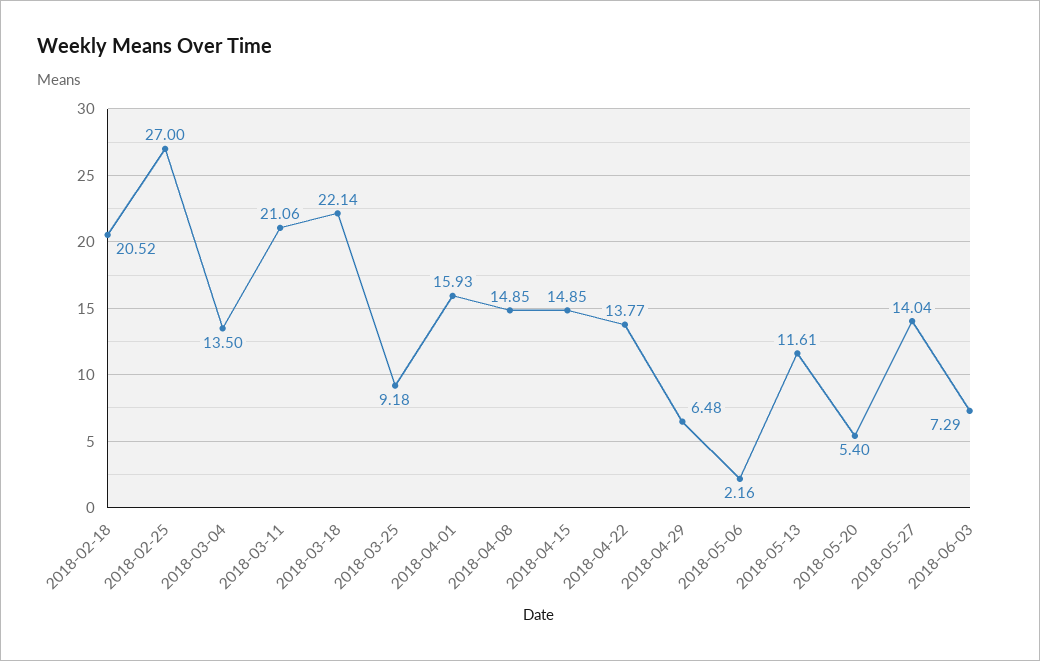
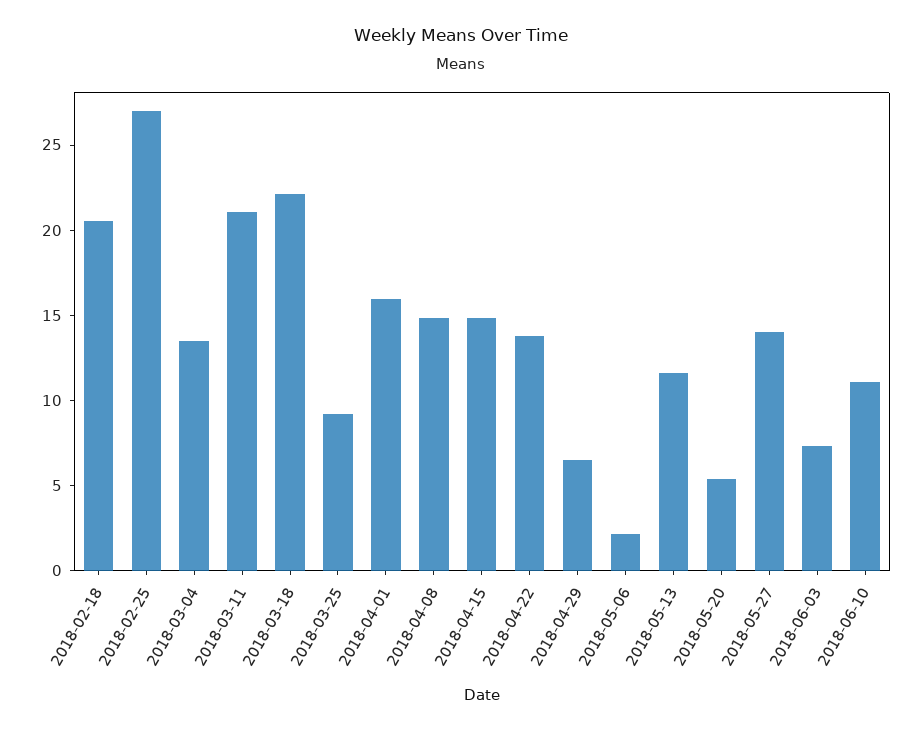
2018-06-10: none -> 11

